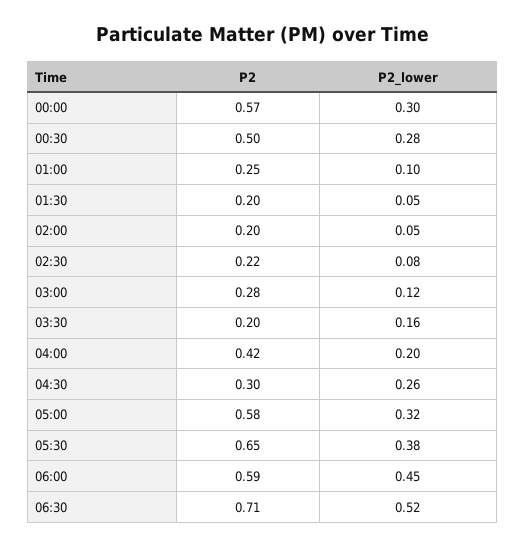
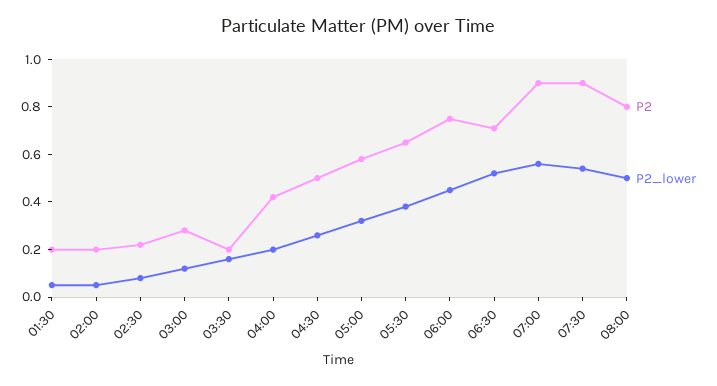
P2, 00:00: 0.57 -> none
P2_lower, 00:00: 0.3 -> none
P2, 00:30: 0.5 -> none
P2_lower, 00:30: 0.28 -> none
P2, 01:00: 0.25 -> none
P2_lower, 01:00: 0.1 -> none
P2, 04:30: 0.3 -> 0.5
P2, 06:00: 0.59 -> 0.75
P2, 07:00: none -> 0.9
P2_lower, 07:00: none -> 0.55
P2, 07:30: none -> 0.9
P2_lower, 07:30: none -> 0.55
P2, 08:00: none -> 0.8
P2_lower, 08:00: none -> 0.5

